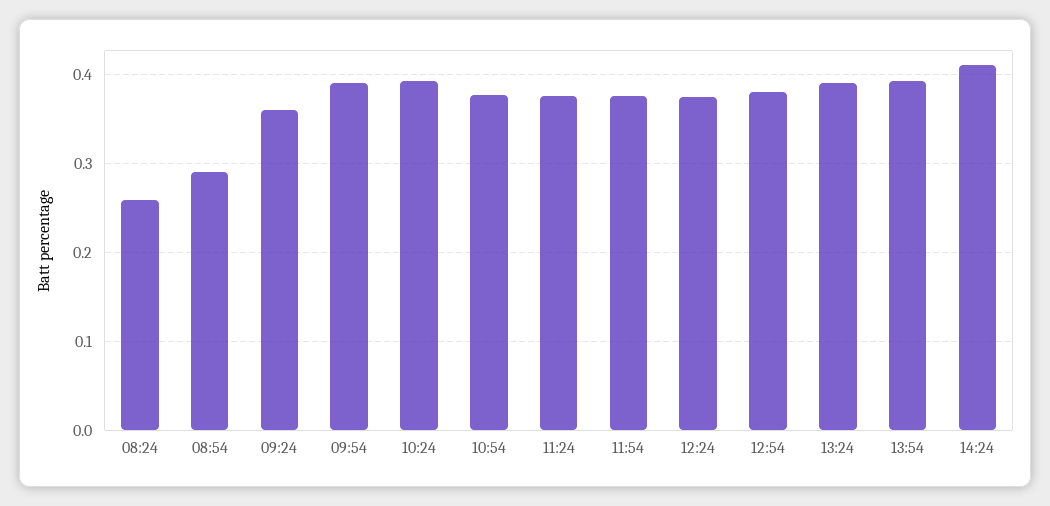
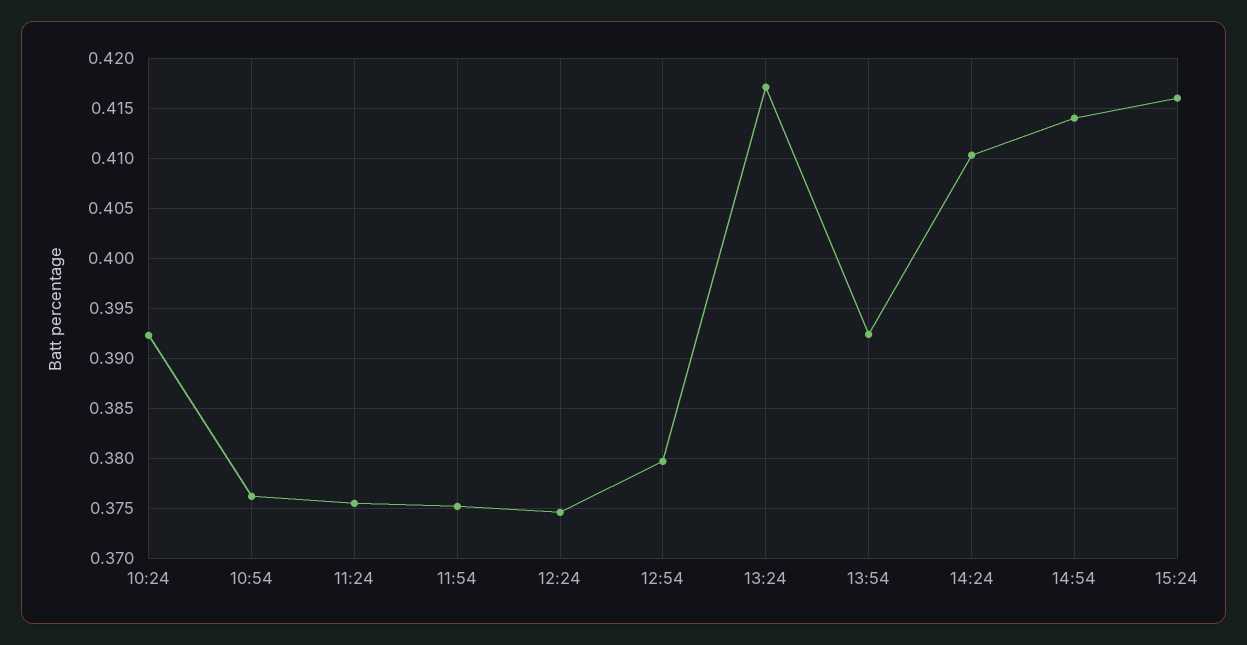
08:24: 0.26 -> none
08:54: 0.29 -> none
09:24: 0.36 -> none
09:54: 0.39 -> none
13:24: 0.39 -> 0.417
14:54: none -> 0.414
15:24: none -> 0.416

